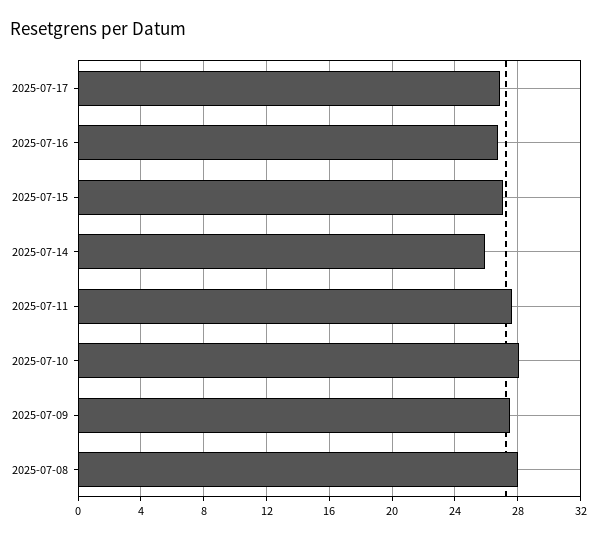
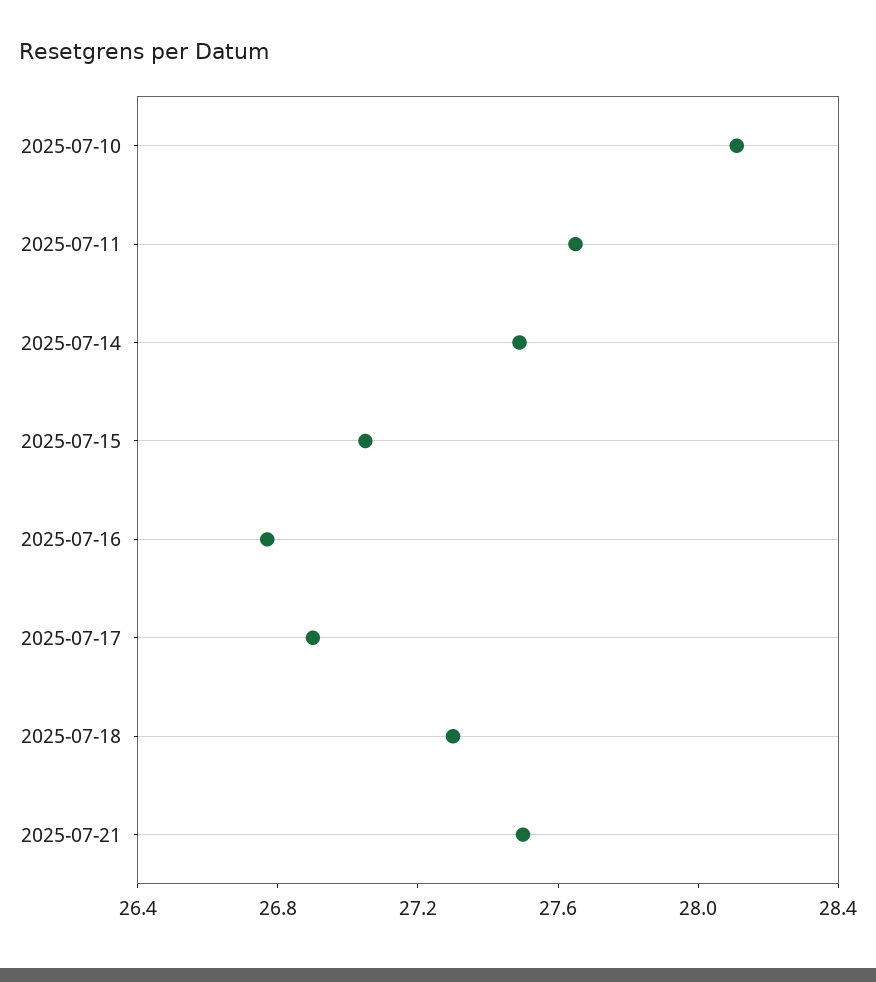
2025-07-14: 26 -> 27.5
2025-07-09: 27.5 -> none
2025-07-08: 28 -> none
2025-07-18: none -> 27.3
2025-07-21: none -> 27.5

